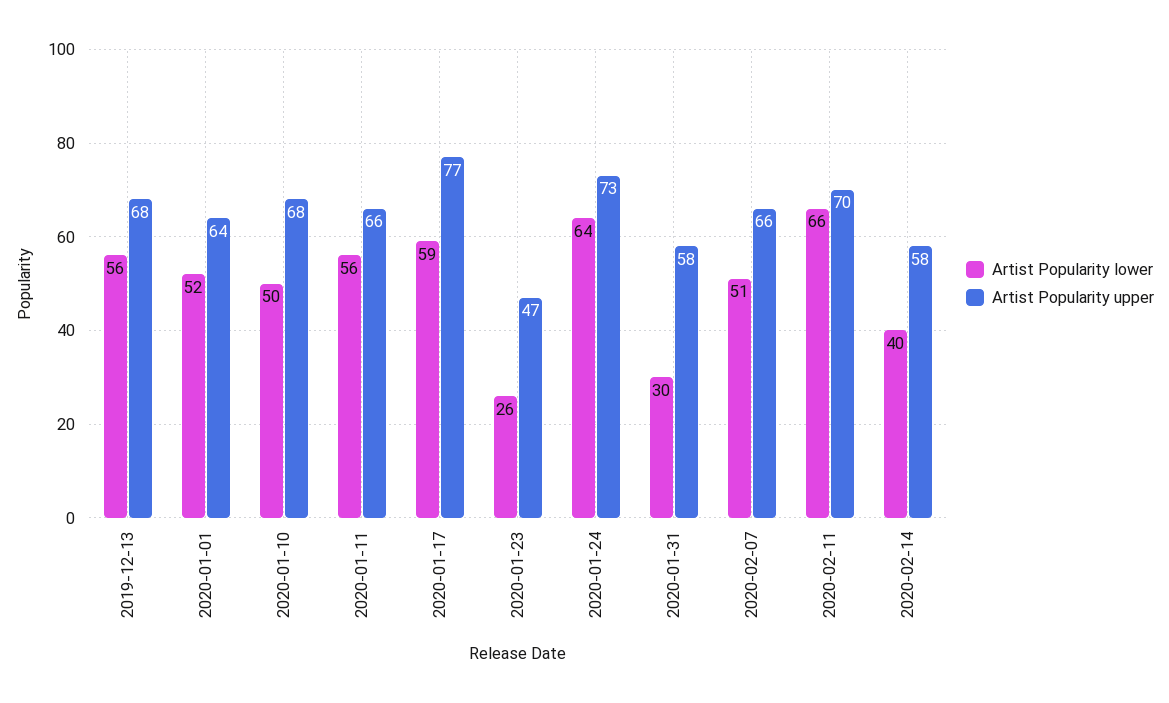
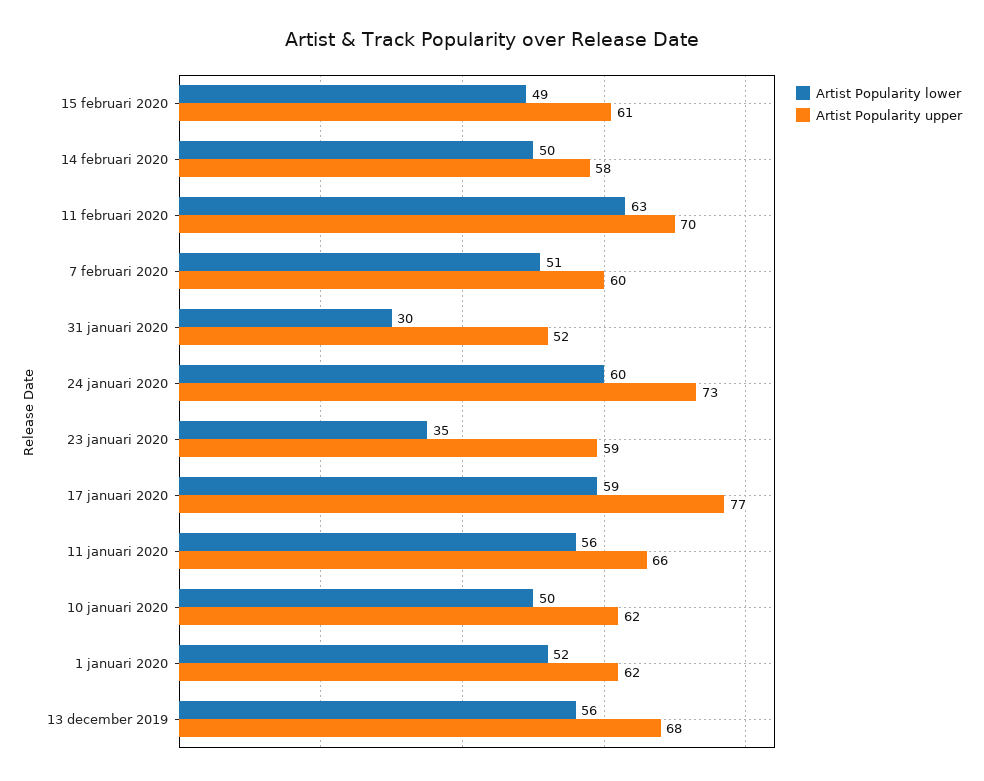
Artist Popularity upper, 2020-01-01: 64 -> 62
Artist Popularity upper, 2020-01-10: 68 -> 62
Artist Popularity lower, 2020-01-23: 26 -> 35
Artist Popularity upper, 2020-01-23: 47 -> 59
Artist Popularity lower, 2020-01-24: 64 -> 60
Artist Popularity upper, 2020-01-31: 58 -> 52
Artist Popularity upper, 2020-02-07: 66 -> 60
Artist Popularity lower, 2020-02-11: 66 -> 63
Artist Popularity lower, 2020-02-14: 40 -> 50
Artist Popularity lower, 15 februari 2020: none -> 49
Artist Popularity upper, 15 februari 2020: none -> 61

